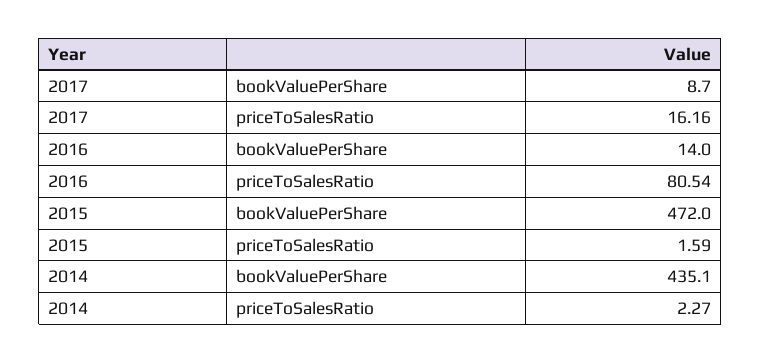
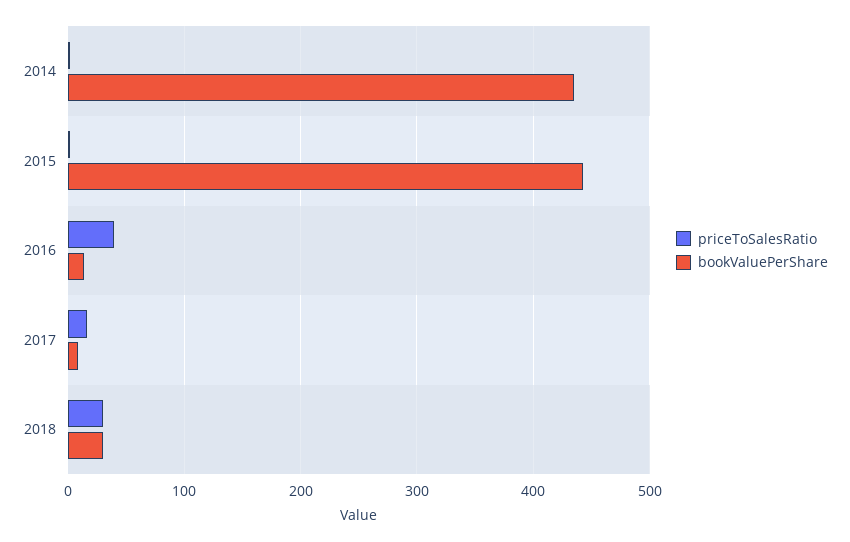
priceToSalesRatio, 2016: 80.54 -> 40
bookValuePerShare, 2015: 472 -> 440
priceToSalesRatio, 2018: none -> 30
bookValuePerShare, 2018: none -> 30

